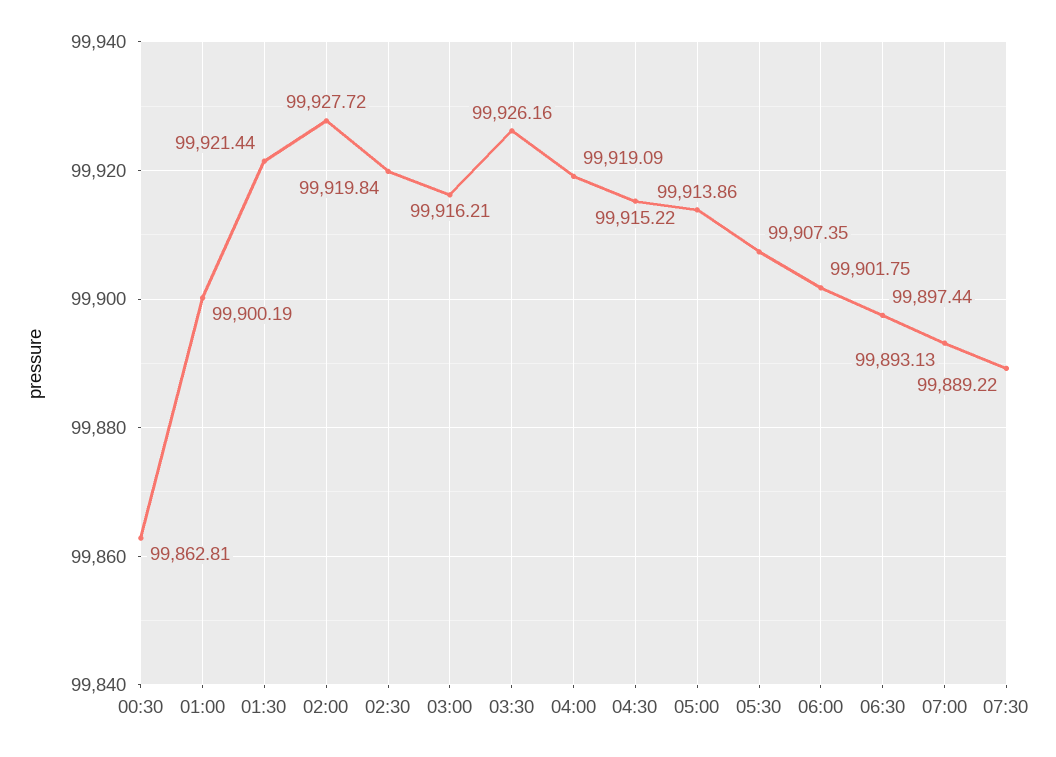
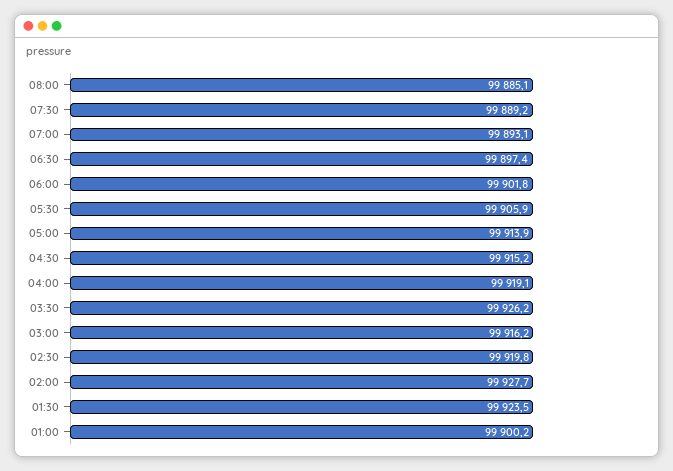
00:30: 99862.81 -> none
01:30: 99921.44 -> 99923.5
05:30: 99907.35 -> 99905.9
08:00: none -> 99885.1

